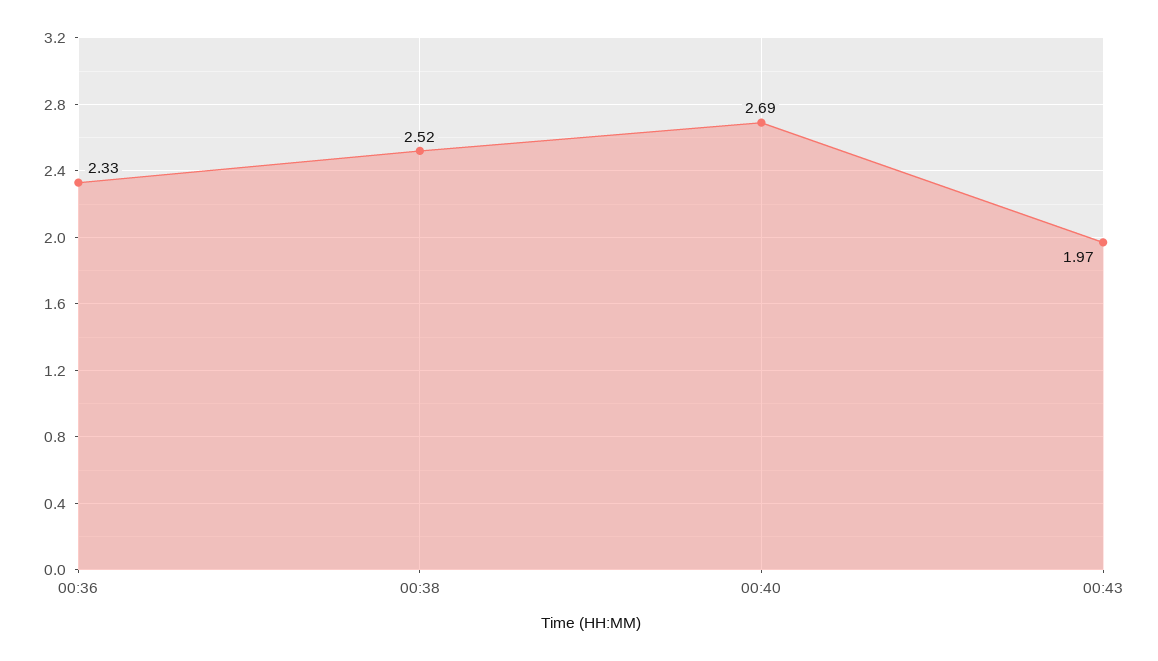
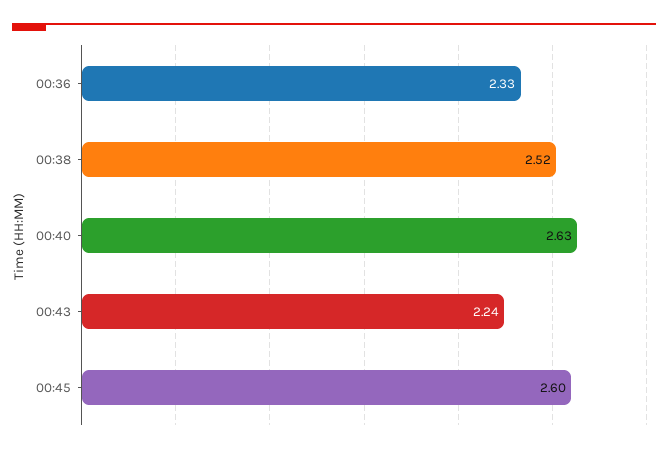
00:40: 2.69 -> 2.63
00:43: 1.97 -> 2.24
00:45: none -> 2.6

